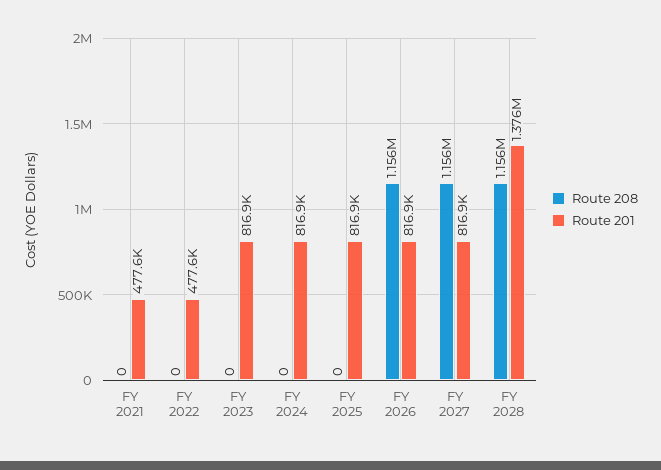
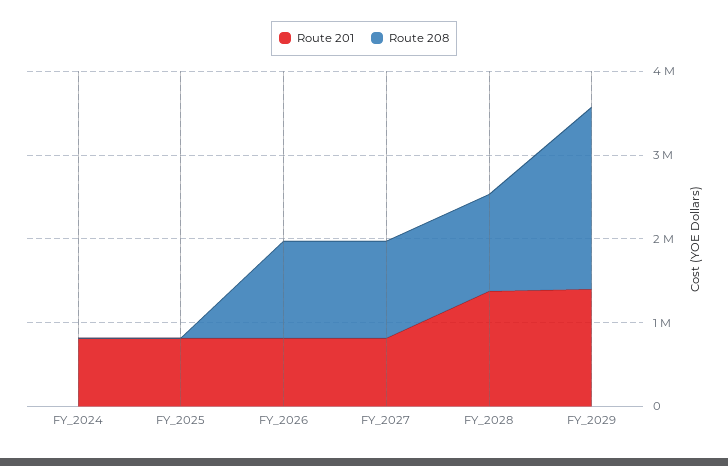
Route 208, FY 2021: 0 -> none
Route 201, FY 2021: 477600 -> none
Route 208, FY 2022: 0 -> none
Route 201, FY 2022: 477600 -> none
Route 208, FY 2023: 0 -> none
Route 201, FY 2023: 816900 -> none
Route 201, FY_2029: none -> 1400000
Route 208, FY_2029: none -> 2200000

